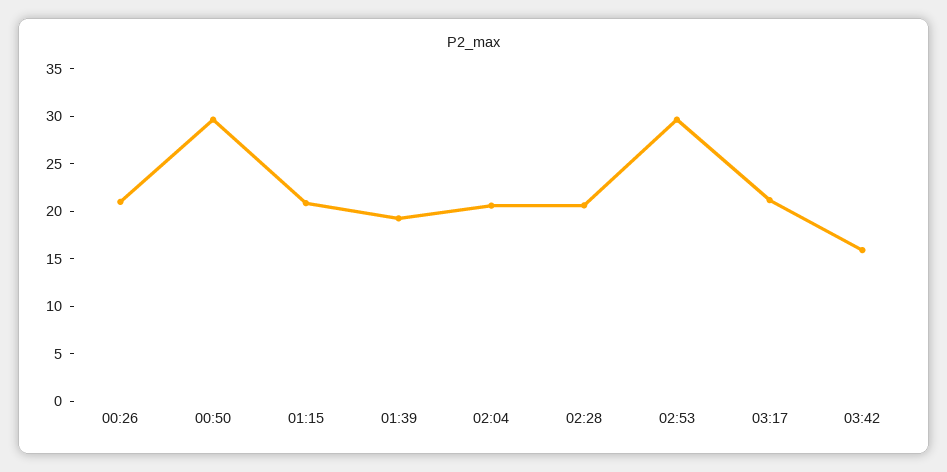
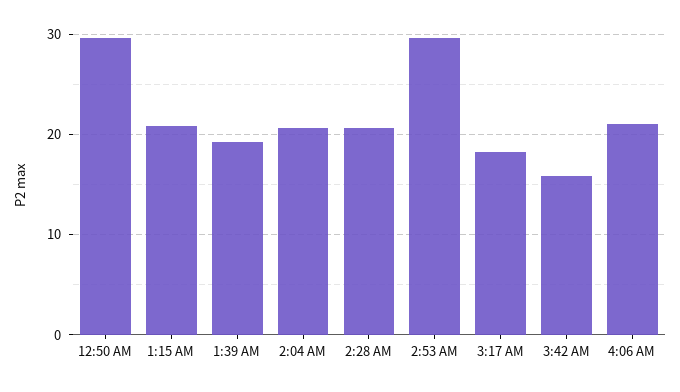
00:26: 21 -> none
03:17: 21 -> 18
4:06 AM: none -> 21

